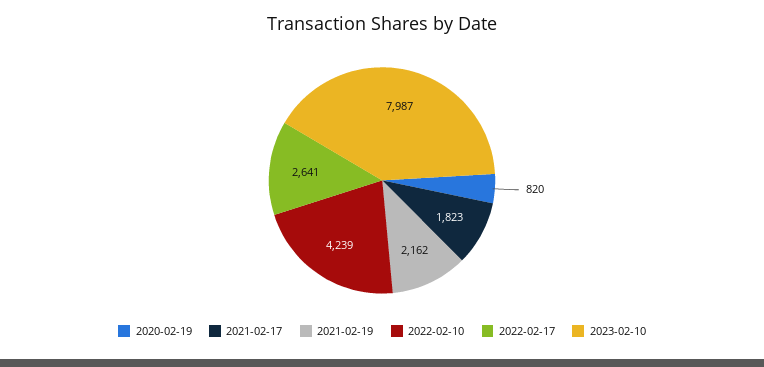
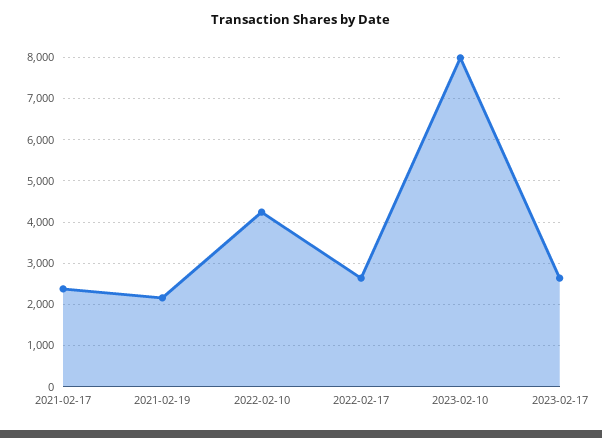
2020-02-19: 820 -> none
2021-02-17: 1823 -> 2400
2023-02-17: none -> 2600

